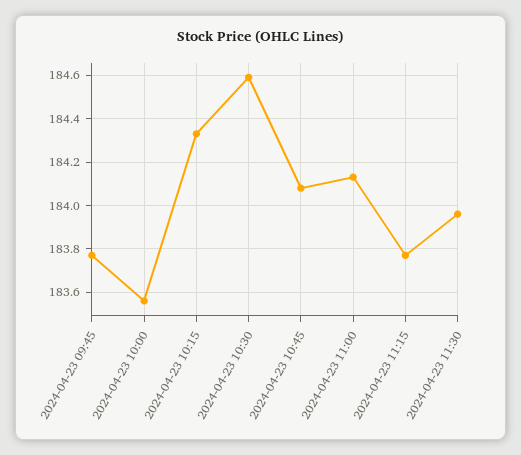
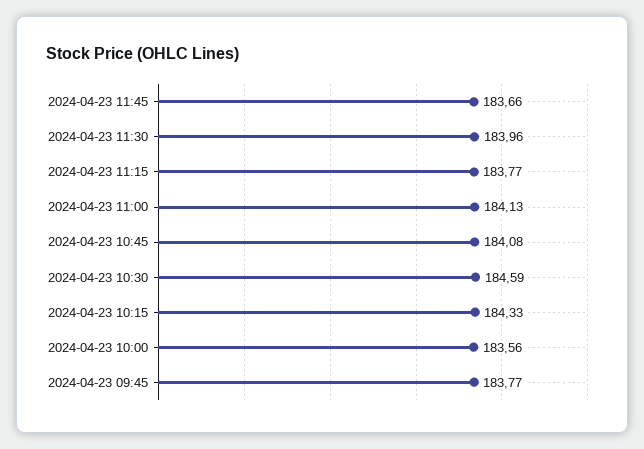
2024-04-23 11:45: none -> 183.66

